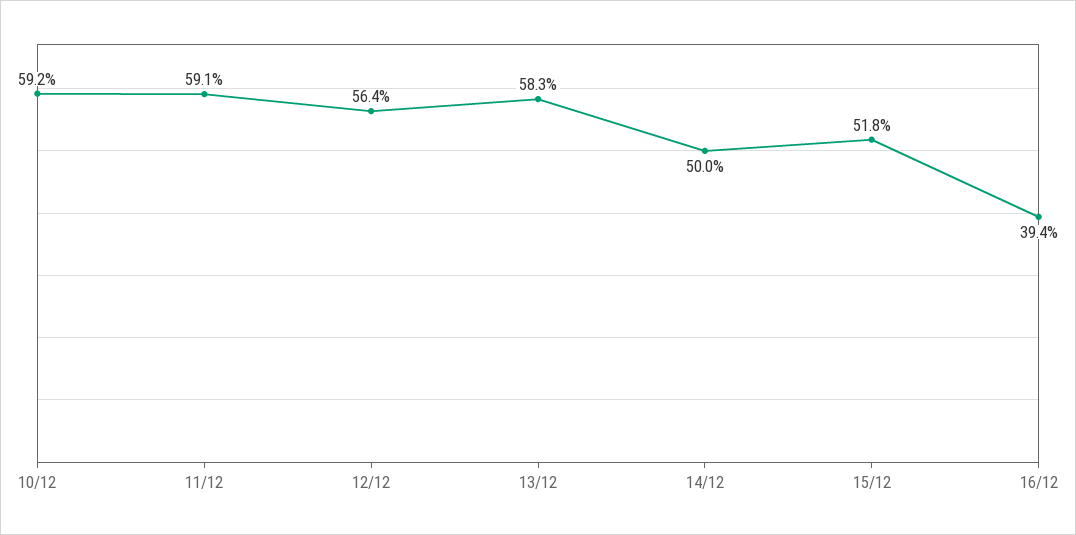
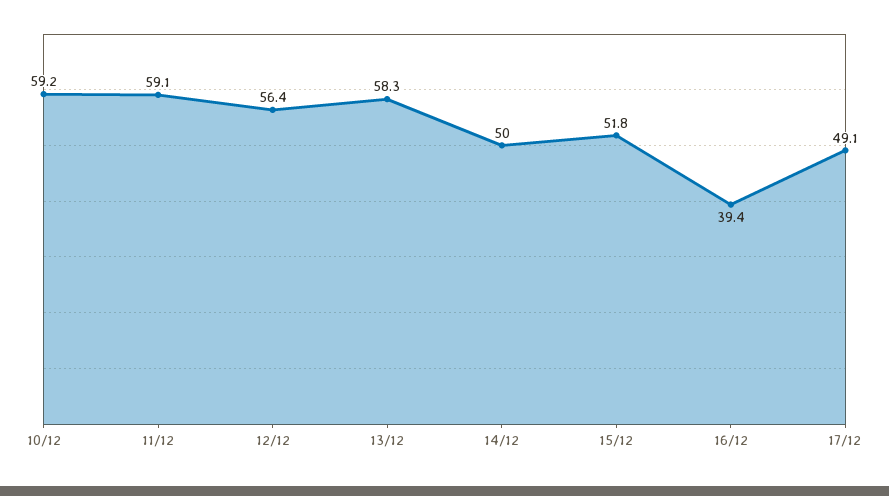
17/12: none -> 49.1

